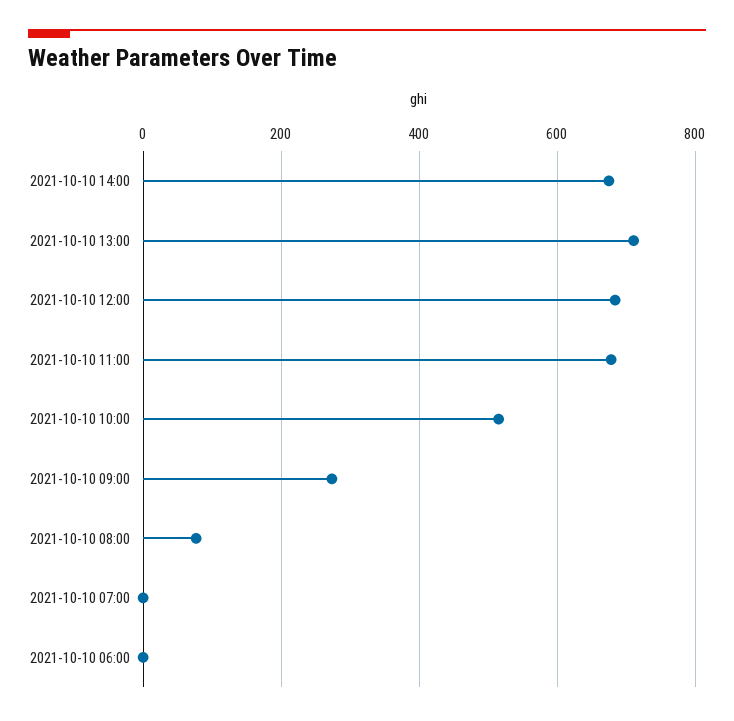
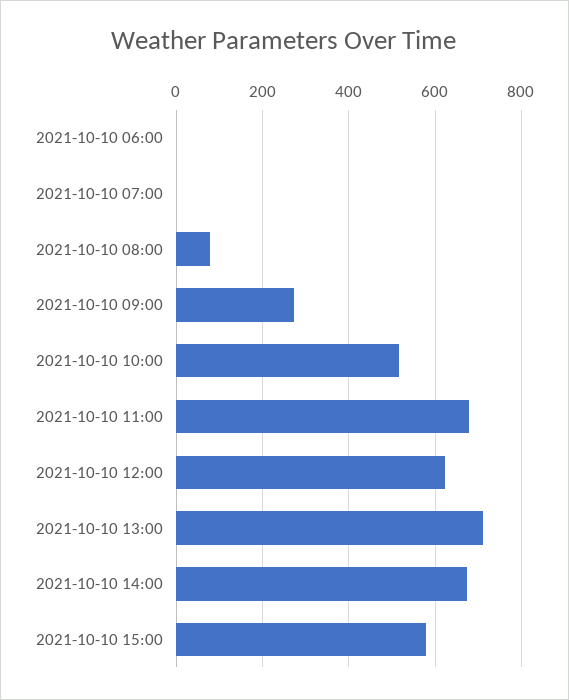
2021-10-10 12:00: 680 -> 620
2021-10-10 15:00: none -> 580

